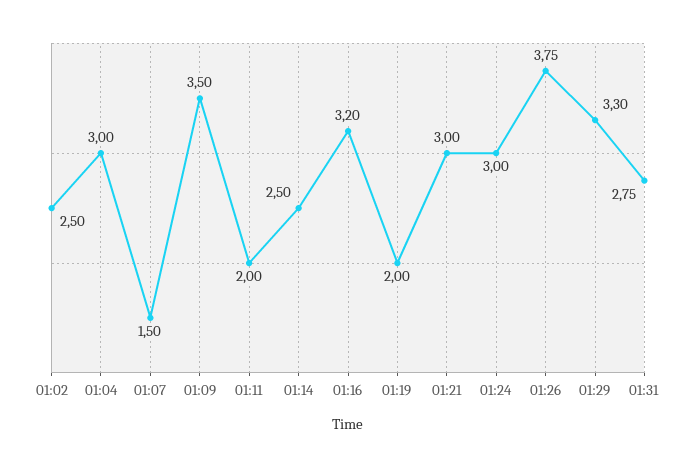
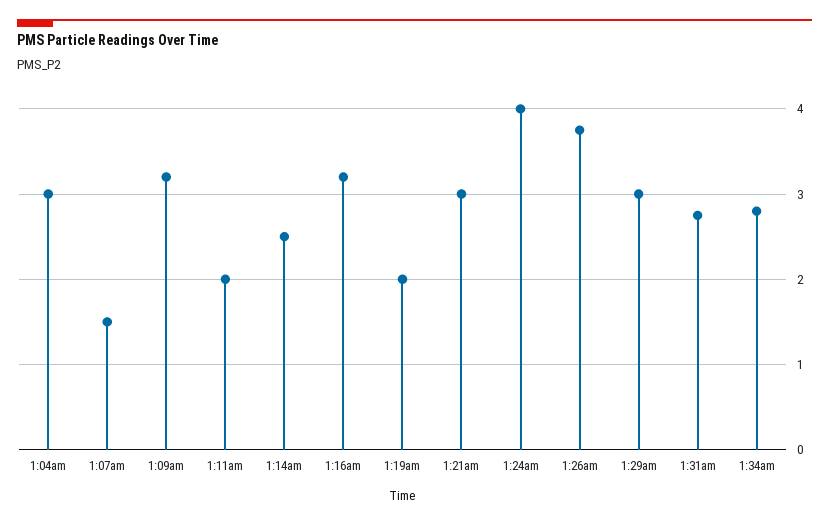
01:02: 2.5 -> none
01:09: 3.5 -> 3.2
01:24: 3 -> 4
01:29: 3.3 -> 3
1:34am: none -> 2.8

